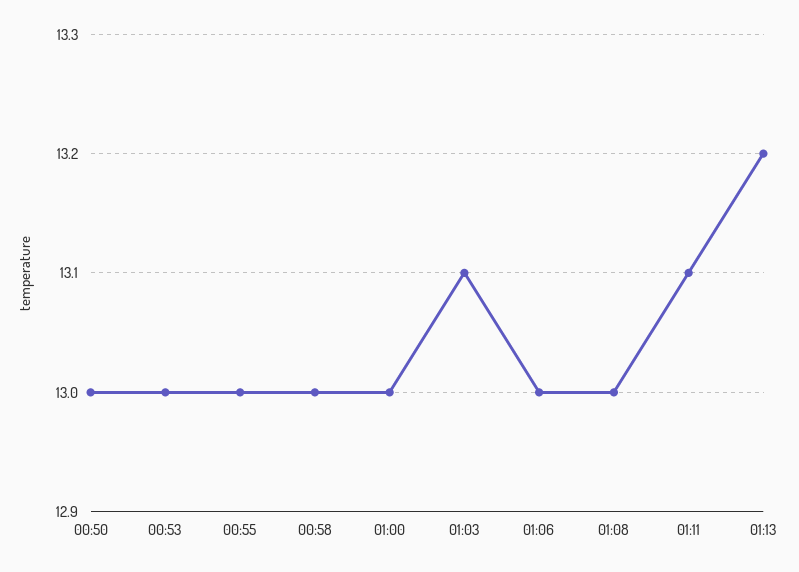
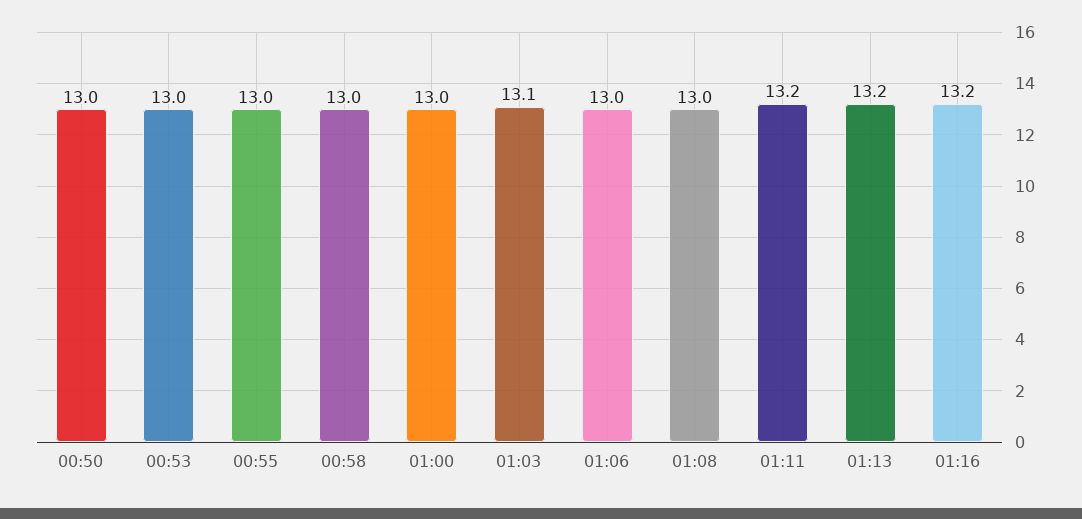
01:11: 13.1 -> 13.2
01:16: none -> 13.2

